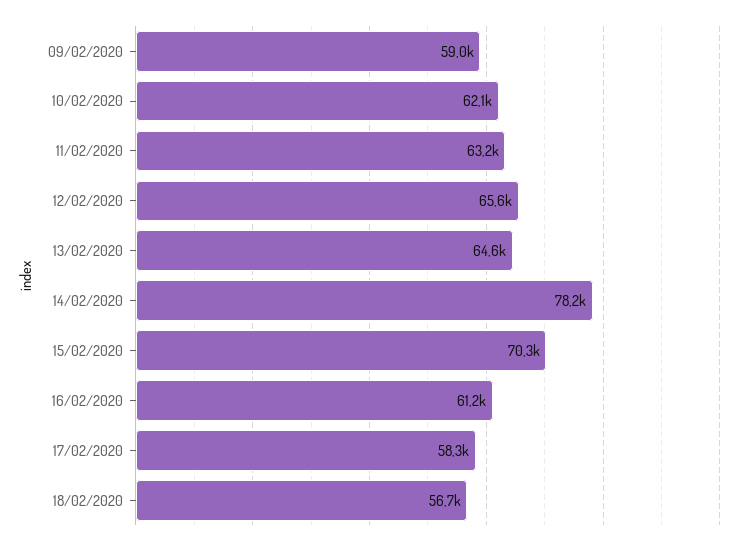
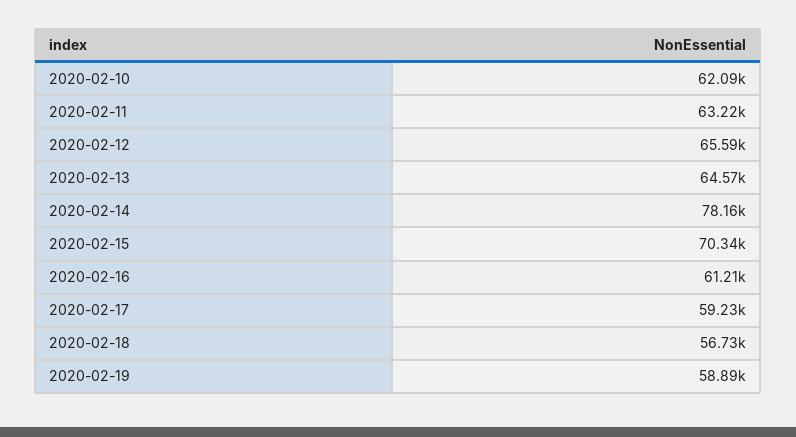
09/02/2020: 59000 -> none
17/02/2020: 58300 -> 59230
2020-02-19: none -> 58890

